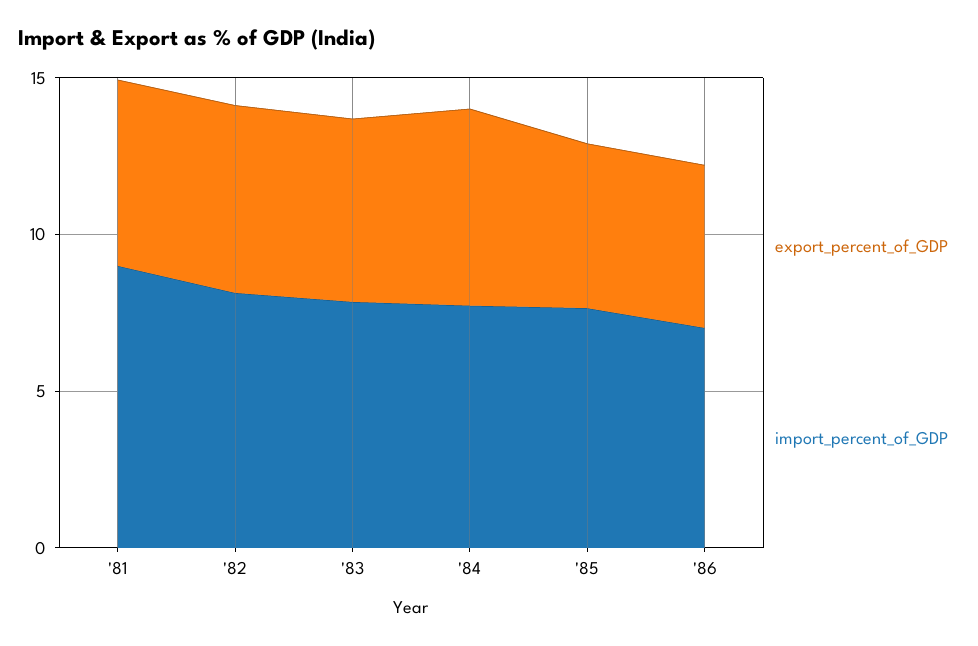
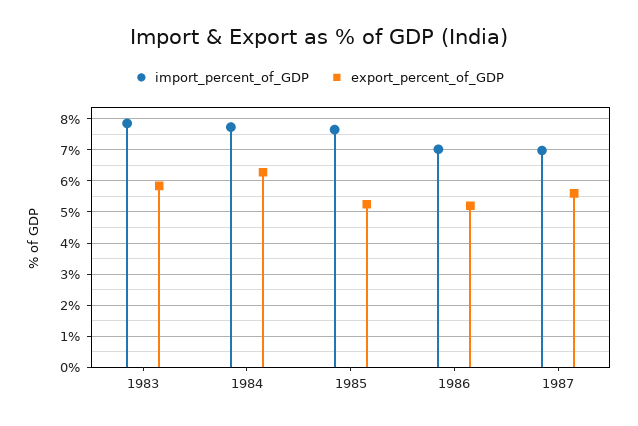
export_percent_of_GDP, '81: 6 -> none
import_percent_of_GDP, '81: 9 -> none
export_percent_of_GDP, '82: 6 -> none
import_percent_of_GDP, '82: 8 -> none
import_percent_of_GDP, 1987: none -> 7
export_percent_of_GDP, 1987: none -> 5.6

